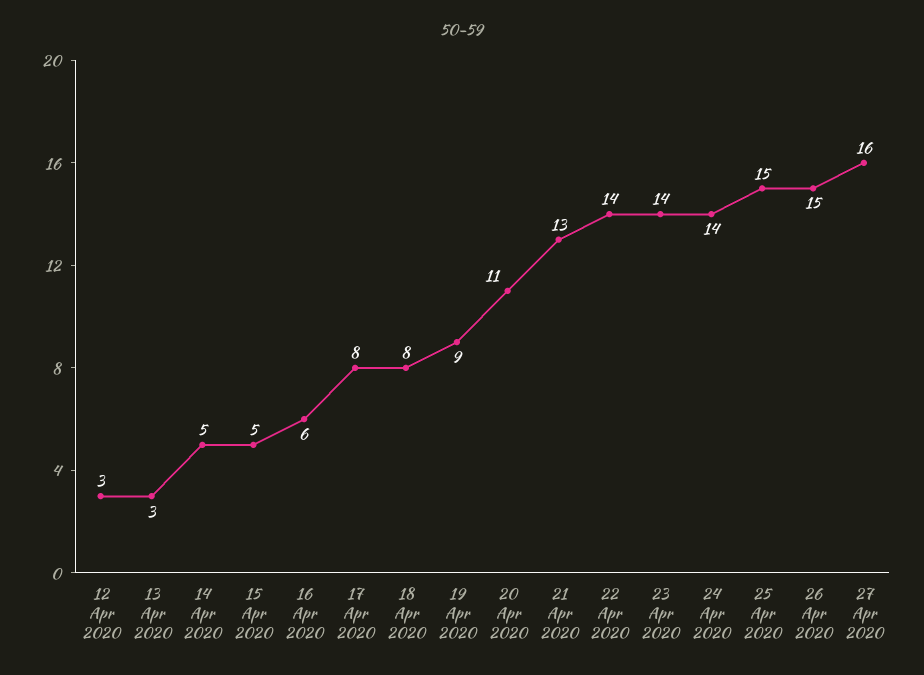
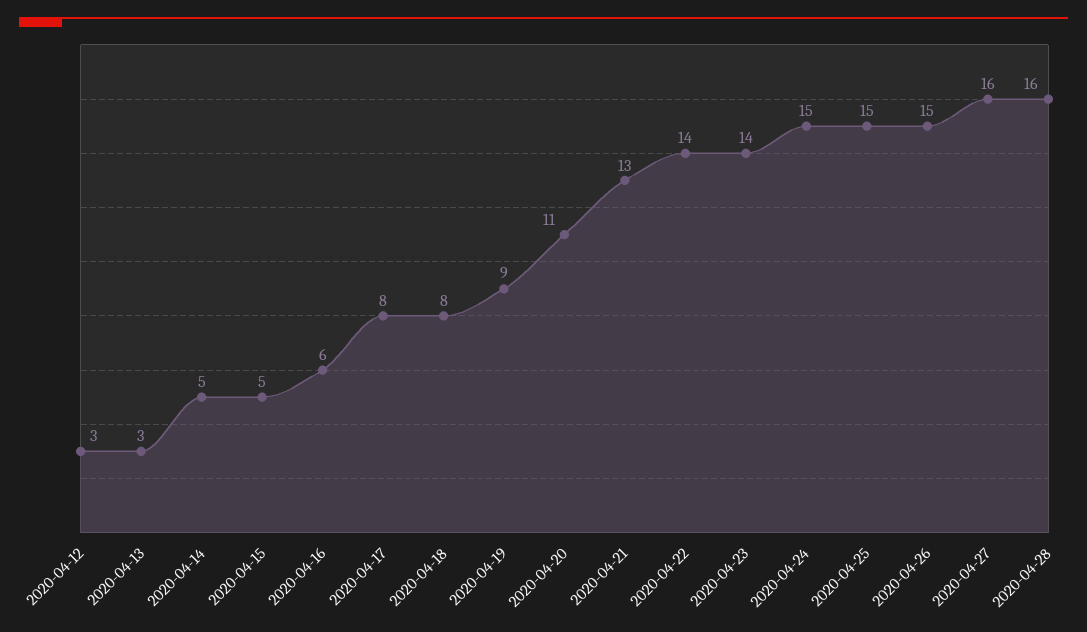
24 Apr 2020: 14 -> 15
2020-04-28: none -> 16

